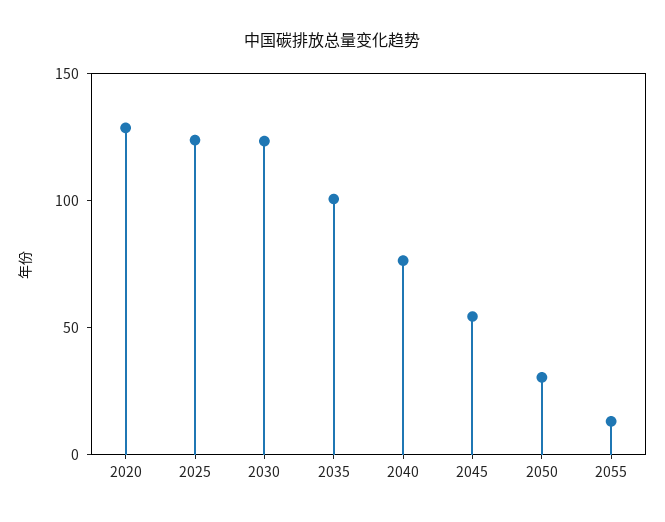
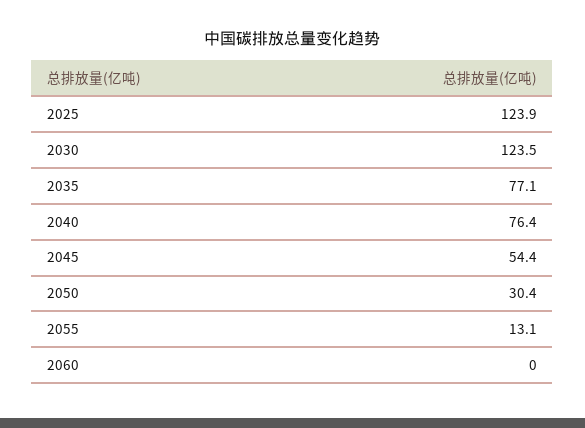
2020: 130 -> none
2035: 100 -> 77.1
2060: none -> 0

